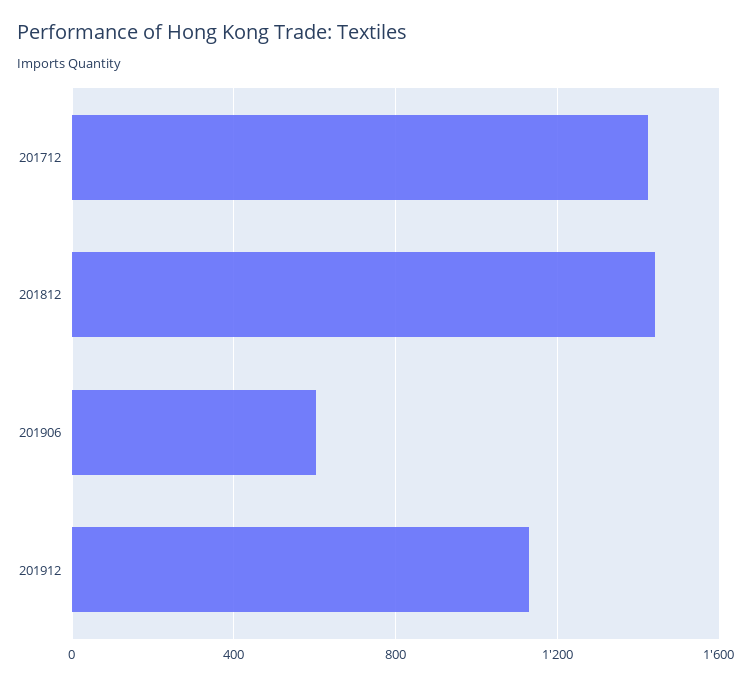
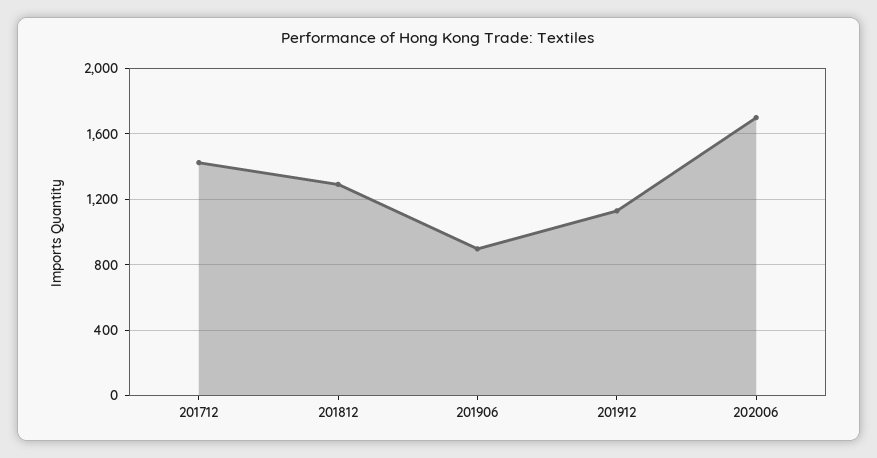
201812: 1450 -> 1300
201906: 600 -> 900
202006: none -> 1700

